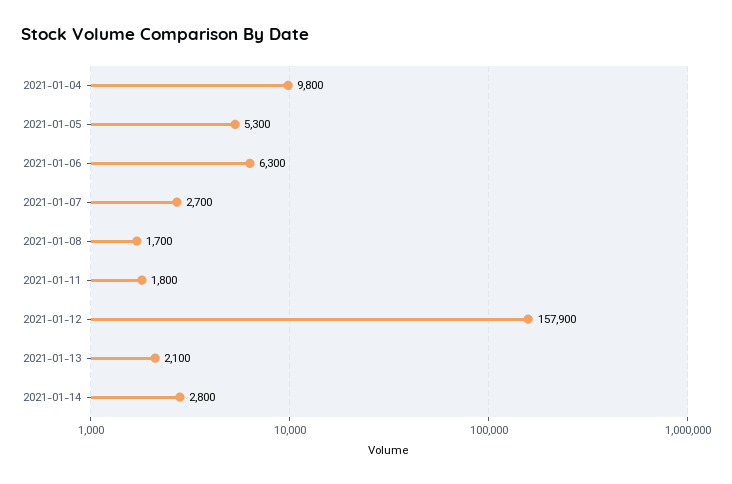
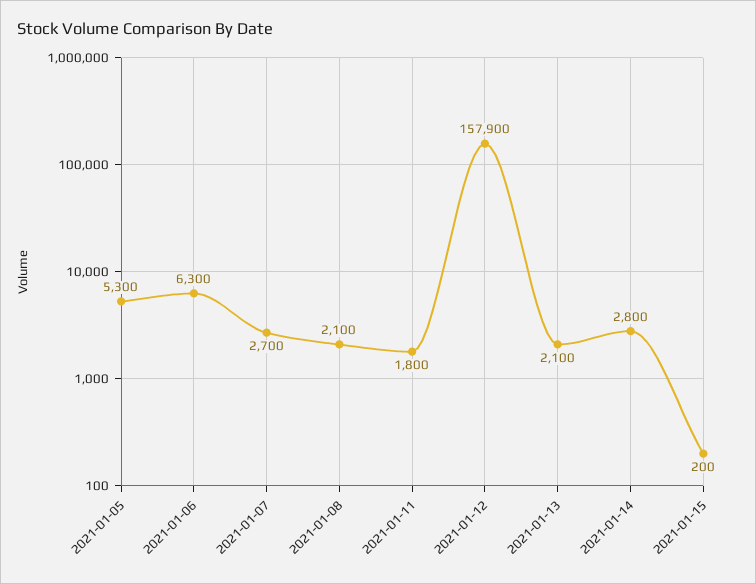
2021-01-04: 9800 -> none
2021-01-08: 1700 -> 2100
2021-01-15: none -> 200

